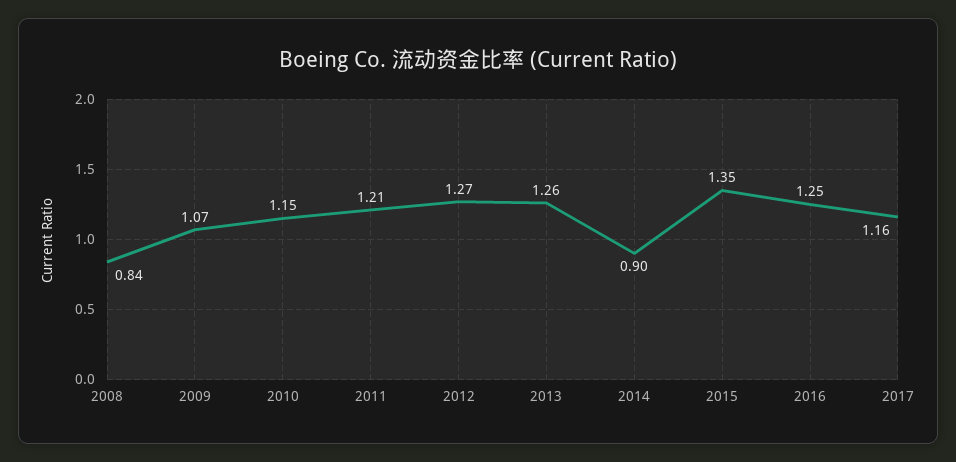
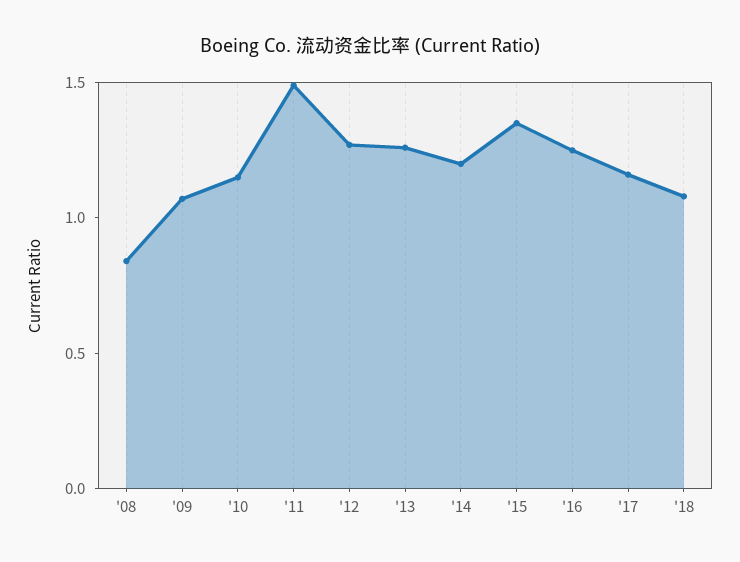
2011: 1.21 -> 1.5
2014: 0.9 -> 1.2
'18: none -> 1.1

